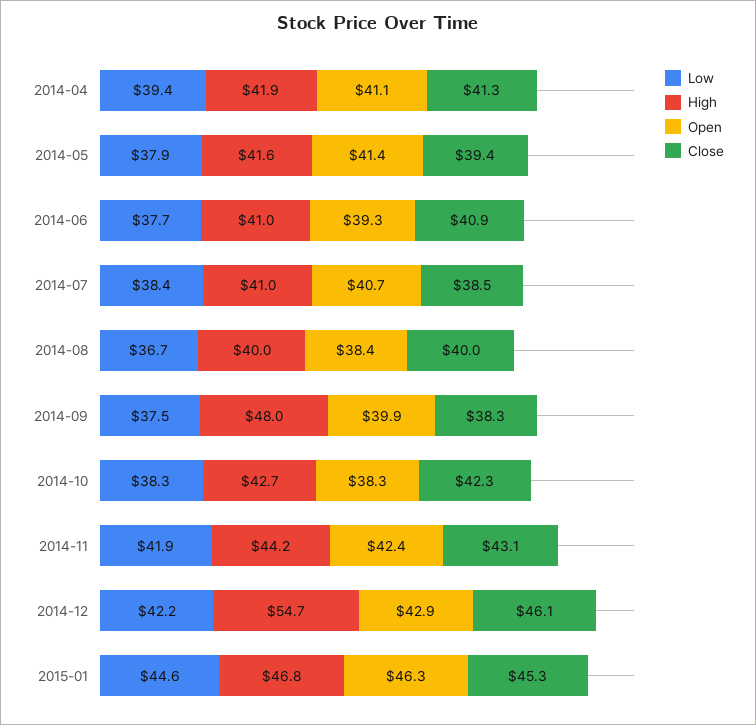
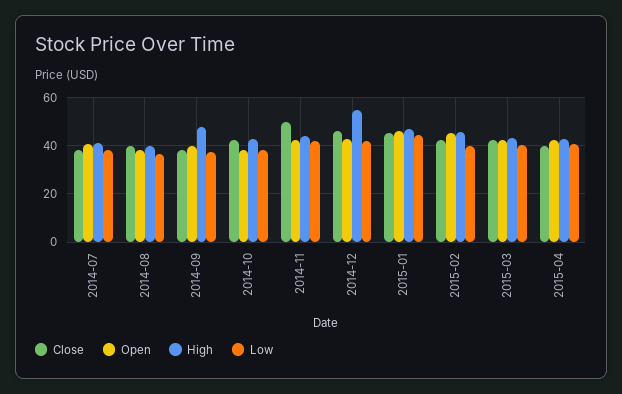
Low, 2014-04: 39.4 -> none
High, 2014-04: 41.9 -> none
Open, 2014-04: 41.1 -> none
Close, 2014-04: 41.3 -> none
Low, 2014-05: 37.9 -> none
High, 2014-05: 41.6 -> none
Open, 2014-05: 41.4 -> none
Close, 2014-05: 39.4 -> none
Low, 2014-06: 37.7 -> none
High, 2014-06: 41 -> none
Open, 2014-06: 39.3 -> none
Close, 2014-06: 40.9 -> none
Close, 2014-11: 43.1 -> 50
Close, 2015-02: none -> 42.5
Open, 2015-02: none -> 45
High, 2015-02: none -> 45
Low, 2015-02: none -> 40
Close, 2015-03: none -> 42.5
Open, 2015-03: none -> 42.5
High, 2015-03: none -> 42.5
Low, 2015-03: none -> 40
Close, 2015-04: none -> 40
Open, 2015-04: none -> 42.5
High, 2015-04: none -> 42.5
Low, 2015-04: none -> 40

